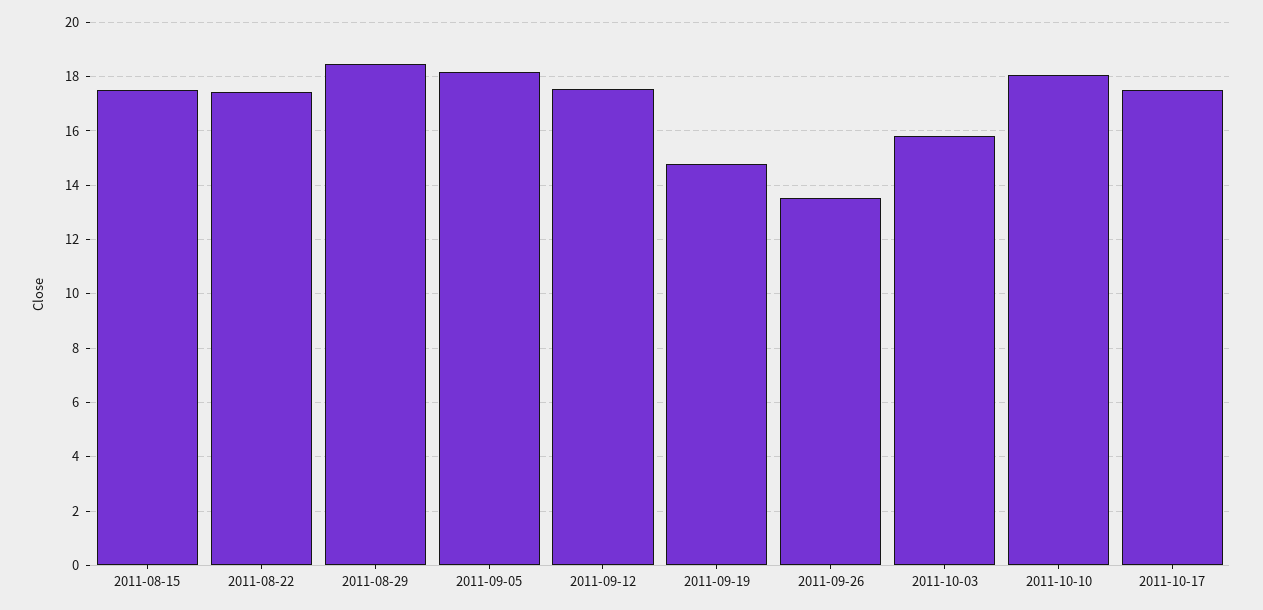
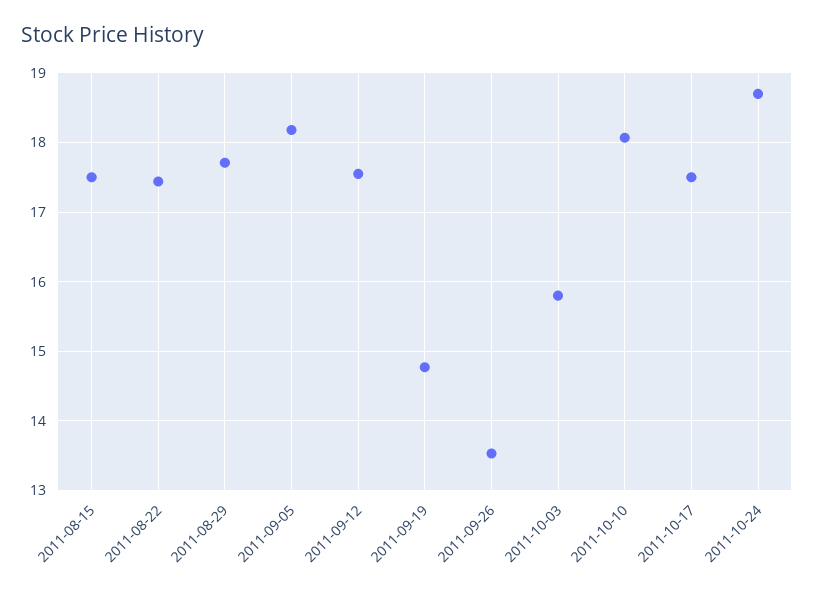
2011-08-29: 18.5 -> 17.7
2011-10-24: none -> 18.7

